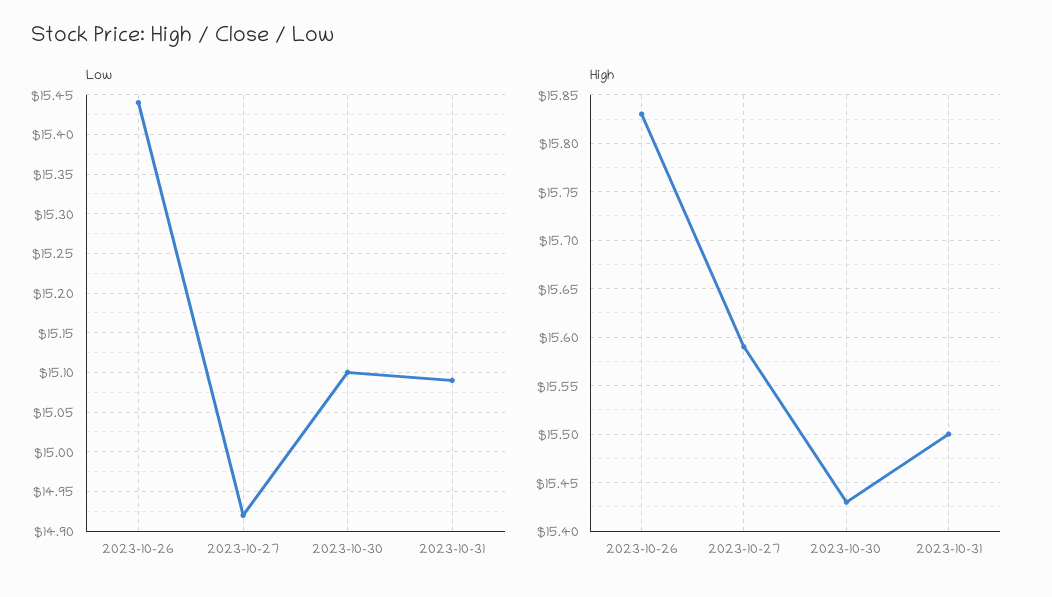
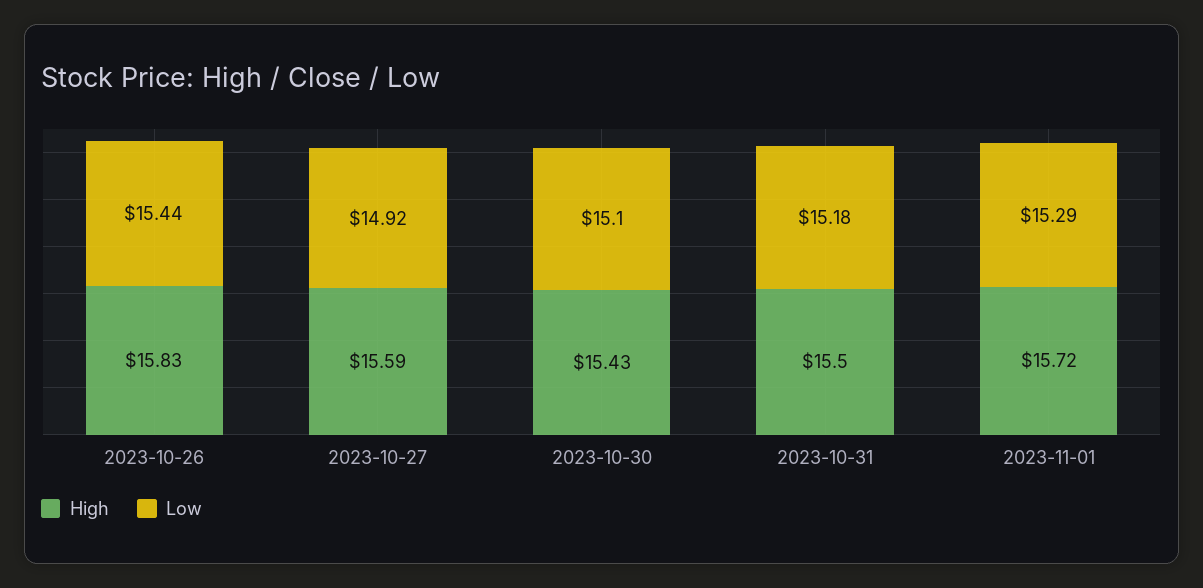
Low, 2023-10-31: 15.09 -> 15.18
High, 2023-11-01: none -> 15.72
Low, 2023-11-01: none -> 15.29

